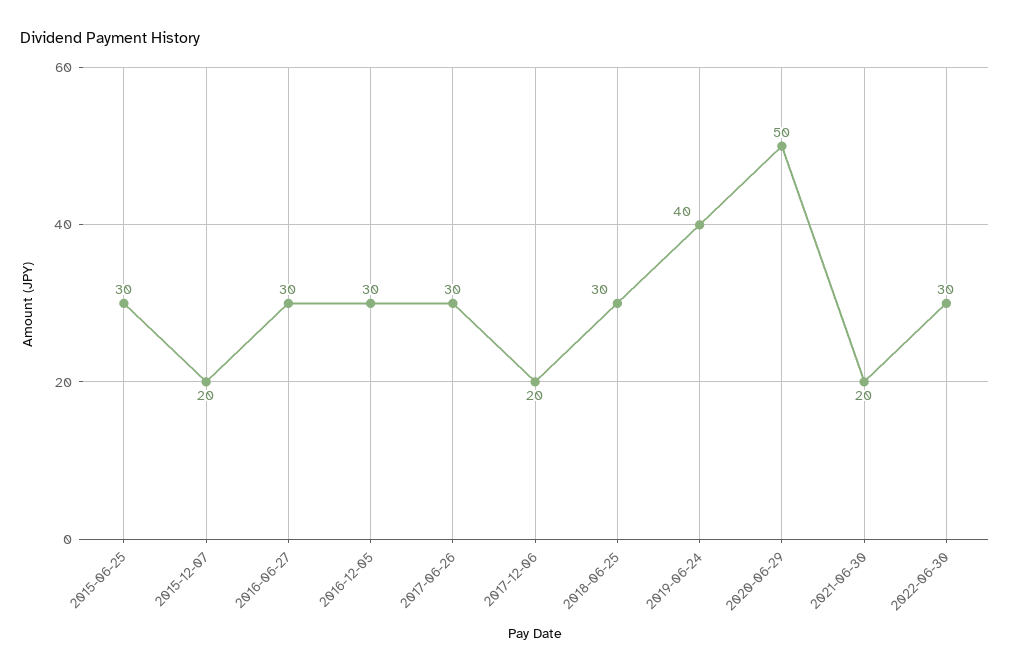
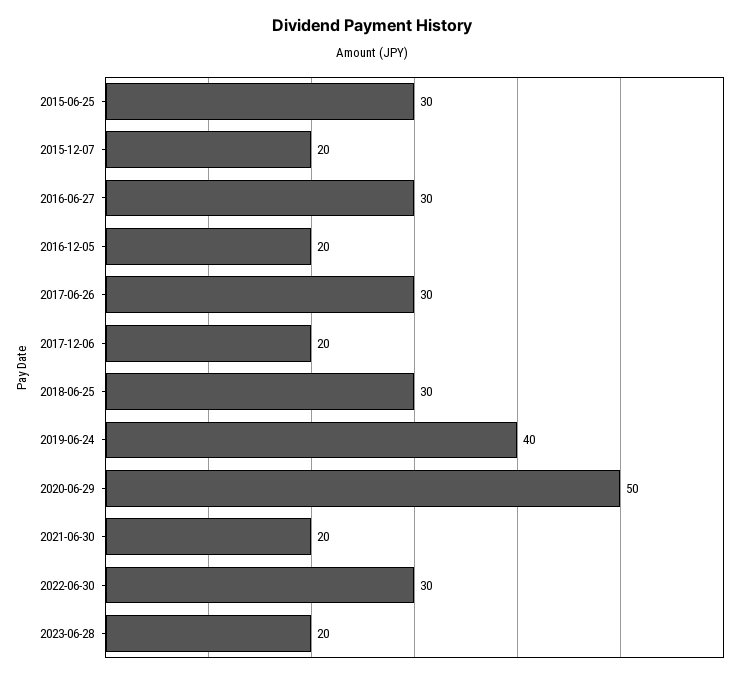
2016-12-05: 30 -> 20
2023-06-28: none -> 20

